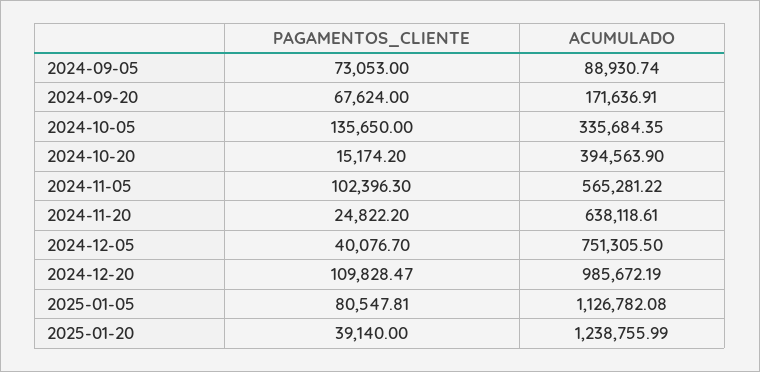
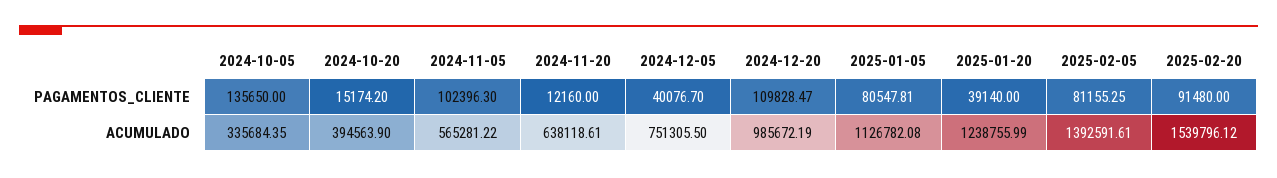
PAGAMENTOS_CLIENTE, 2024-09-05: 73053 -> none
ACUMULADO, 2024-09-05: 88930.74 -> none
PAGAMENTOS_CLIENTE, 2024-09-20: 67624 -> none
ACUMULADO, 2024-09-20: 171636.91 -> none
PAGAMENTOS_CLIENTE, 2024-11-20: 24822.2 -> 12160
PAGAMENTOS_CLIENTE, 2025-02-05: none -> 81155.25
PAGAMENTOS_CLIENTE, 2025-02-20: none -> 91480
ACUMULADO, 2025-02-05: none -> 1392591.61
ACUMULADO, 2025-02-20: none -> 1539796.12

